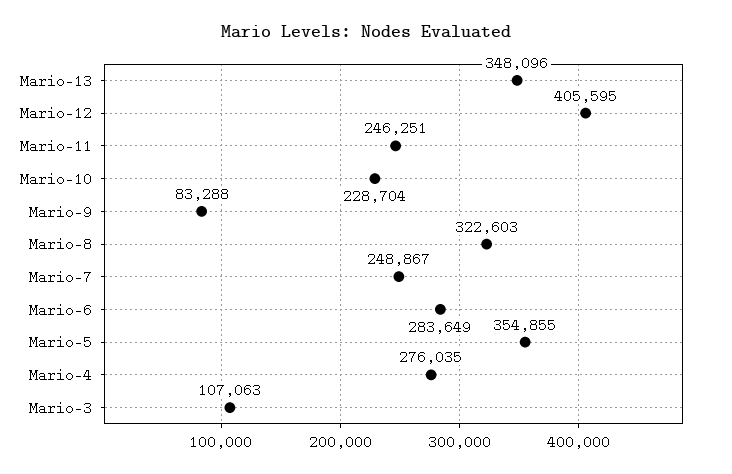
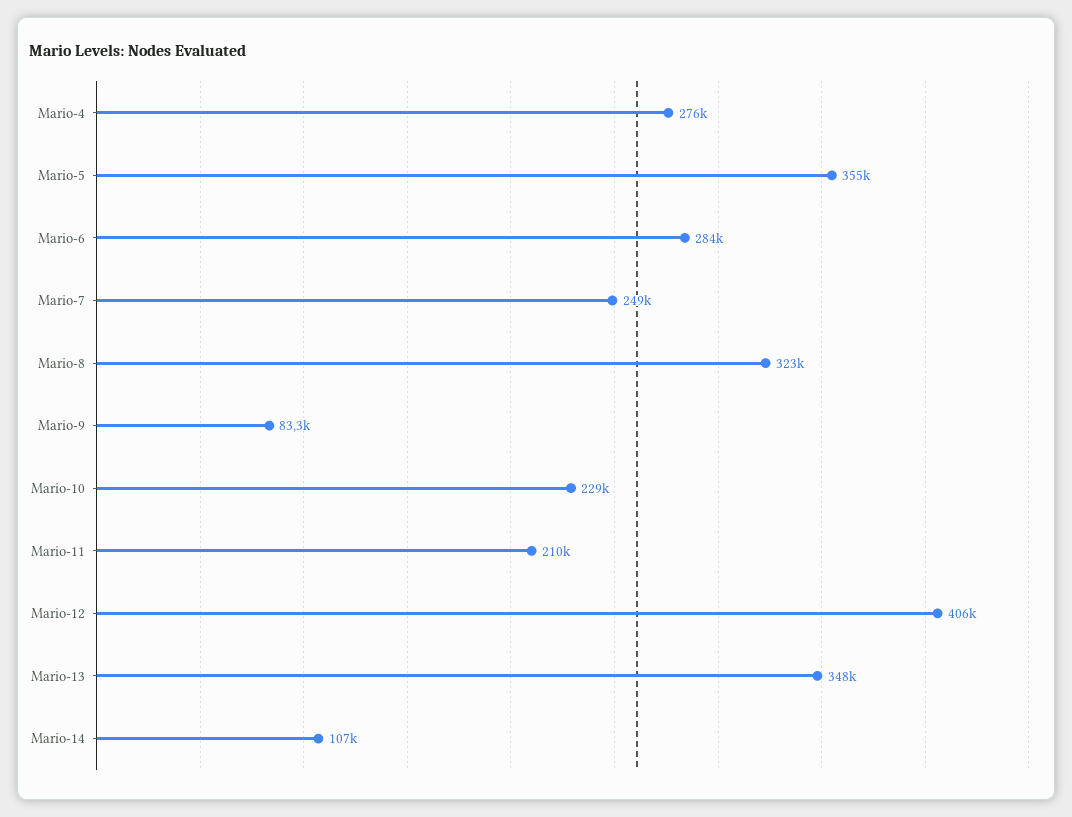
Mario-11: 246251 -> 210000
Mario-3: 107063 -> none
Mario-14: none -> 107000

